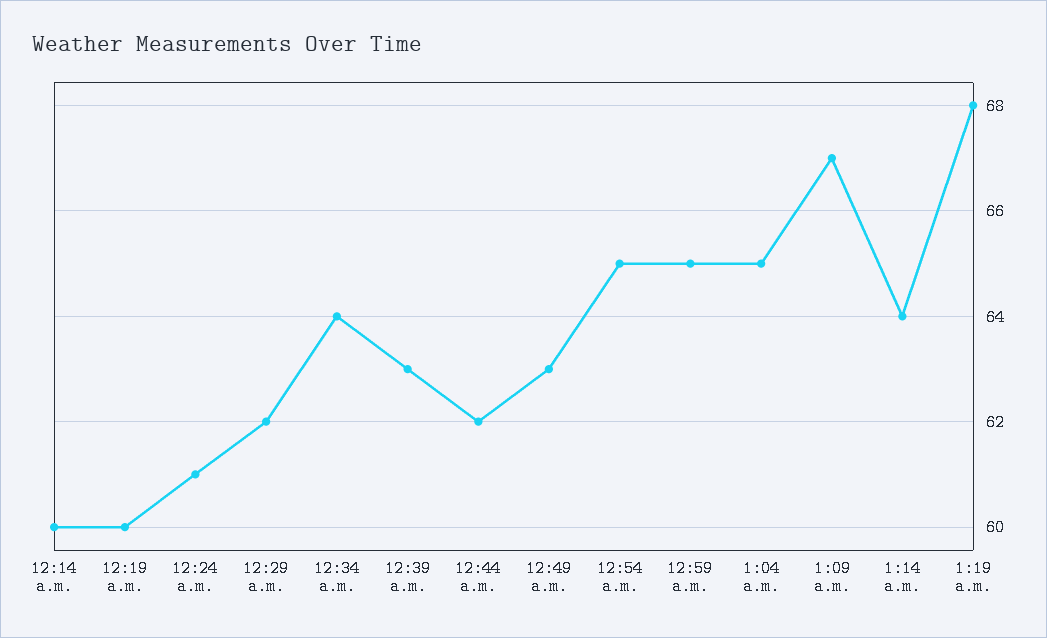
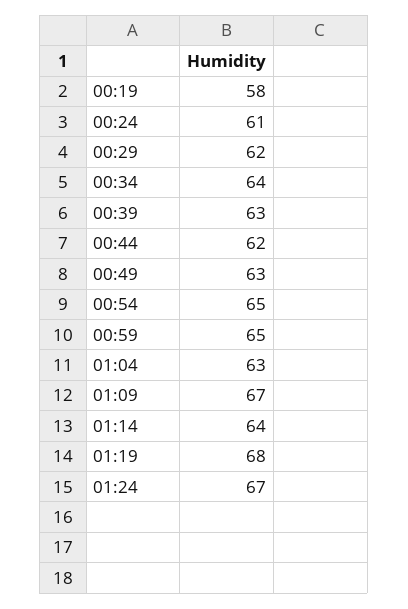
12:14 a.m.: 60 -> none
12:19 a.m.: 60 -> 58
1:04 a.m.: 65 -> 63
01:24: none -> 67

